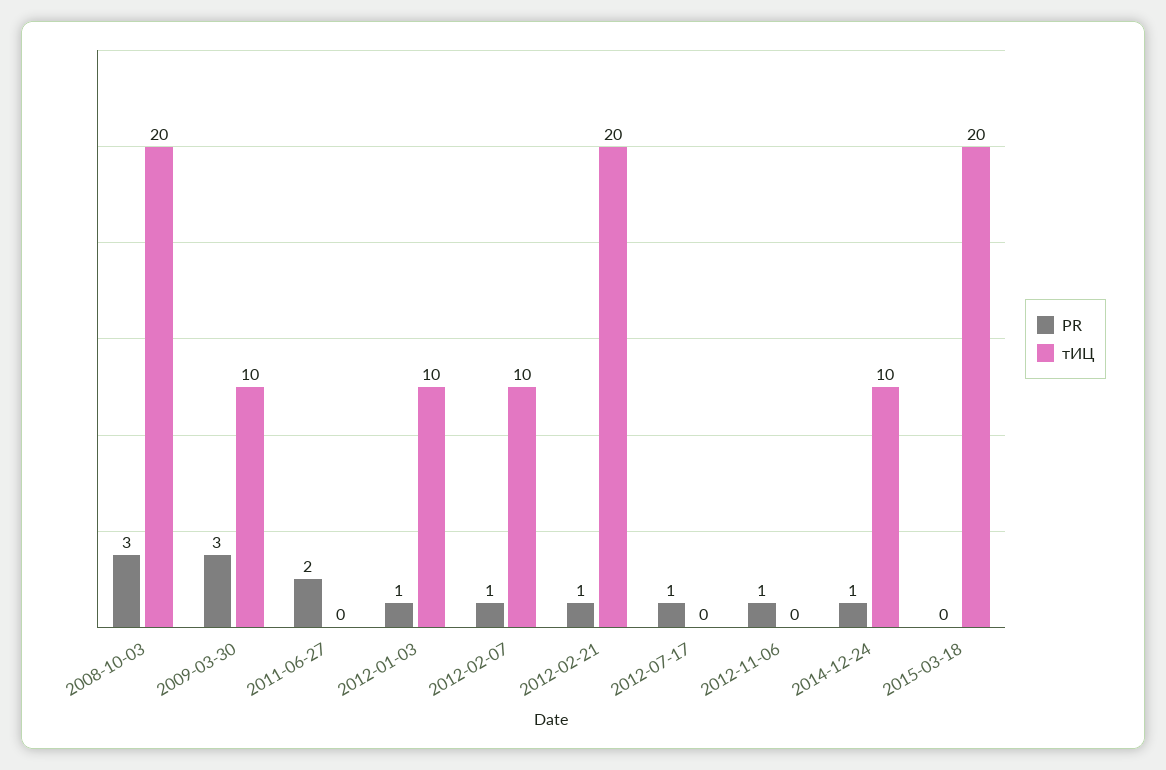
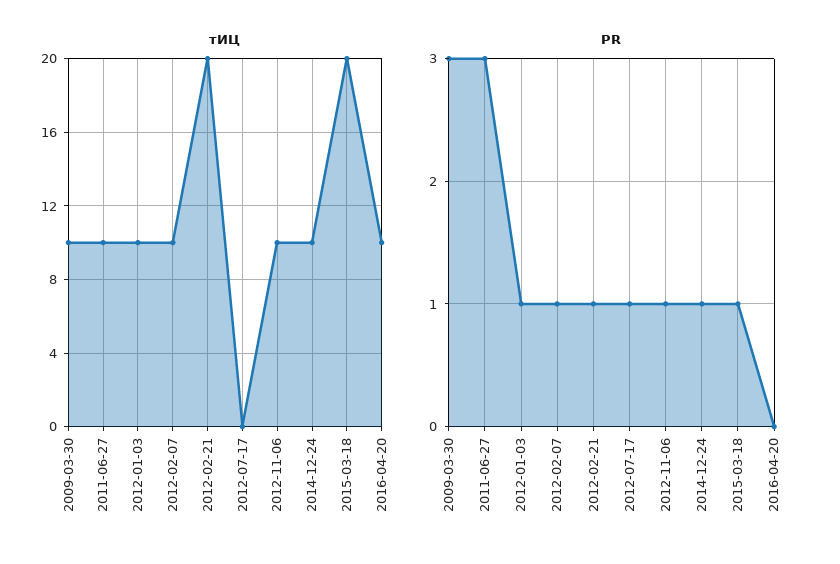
PR, 2008-10-03: 3 -> none
тИЦ, 2008-10-03: 20 -> none
PR, 2011-06-27: 2 -> 3
тИЦ, 2011-06-27: 0 -> 10
тИЦ, 2012-11-06: 0 -> 10
PR, 2015-03-18: 0 -> 1
тИЦ, 2016-04-20: none -> 10
PR, 2016-04-20: none -> 0

